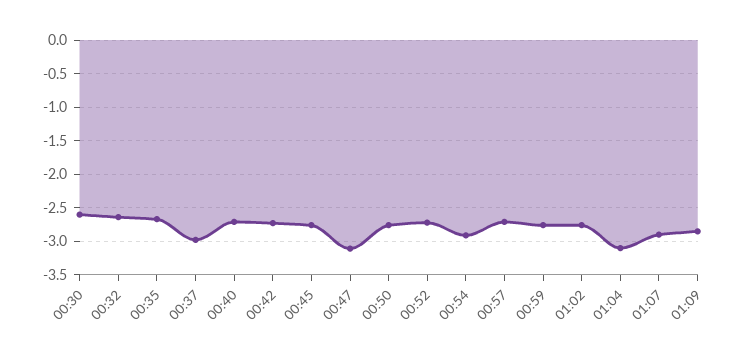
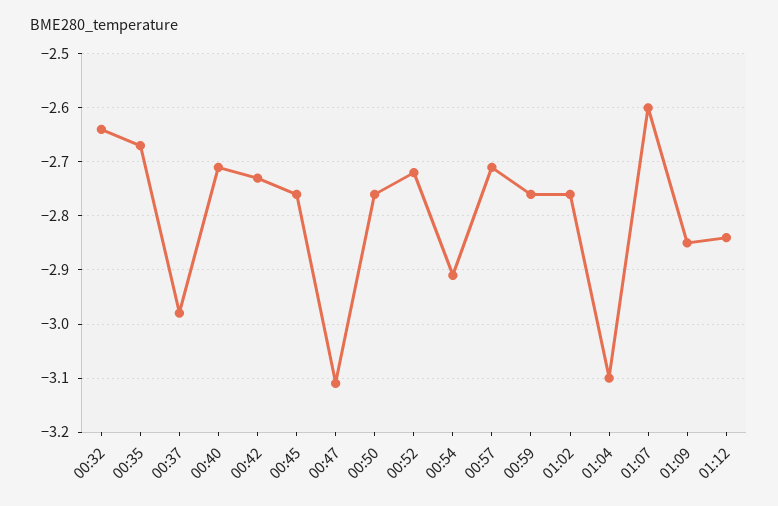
00:30: -2.6 -> none
01:07: -2.9 -> -2.6
01:12: none -> -2.85

